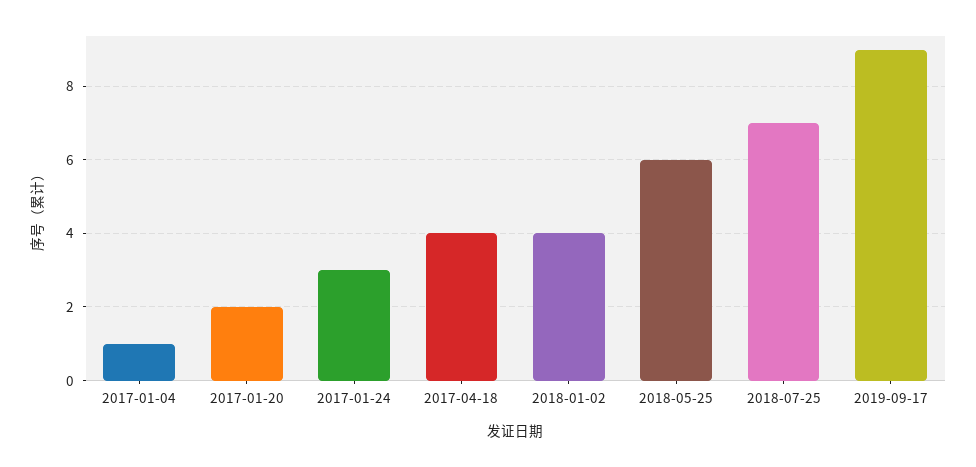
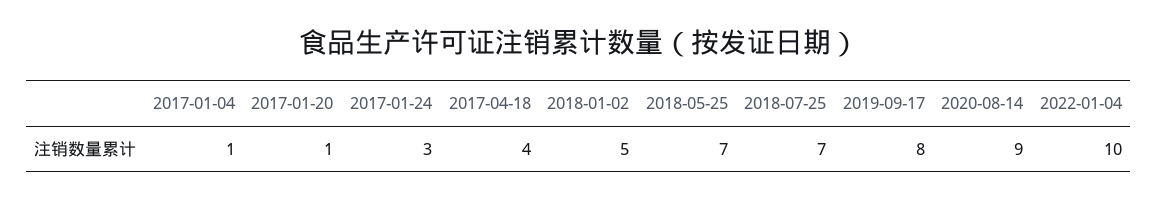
2017-01-20: 2 -> 1
2018-01-02: 4 -> 5
2018-05-25: 6 -> 7
2019-09-17: 9 -> 8
2020-08-14: none -> 9
2022-01-04: none -> 10

